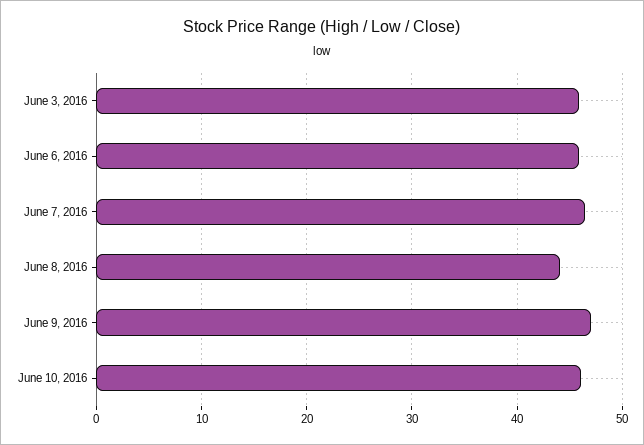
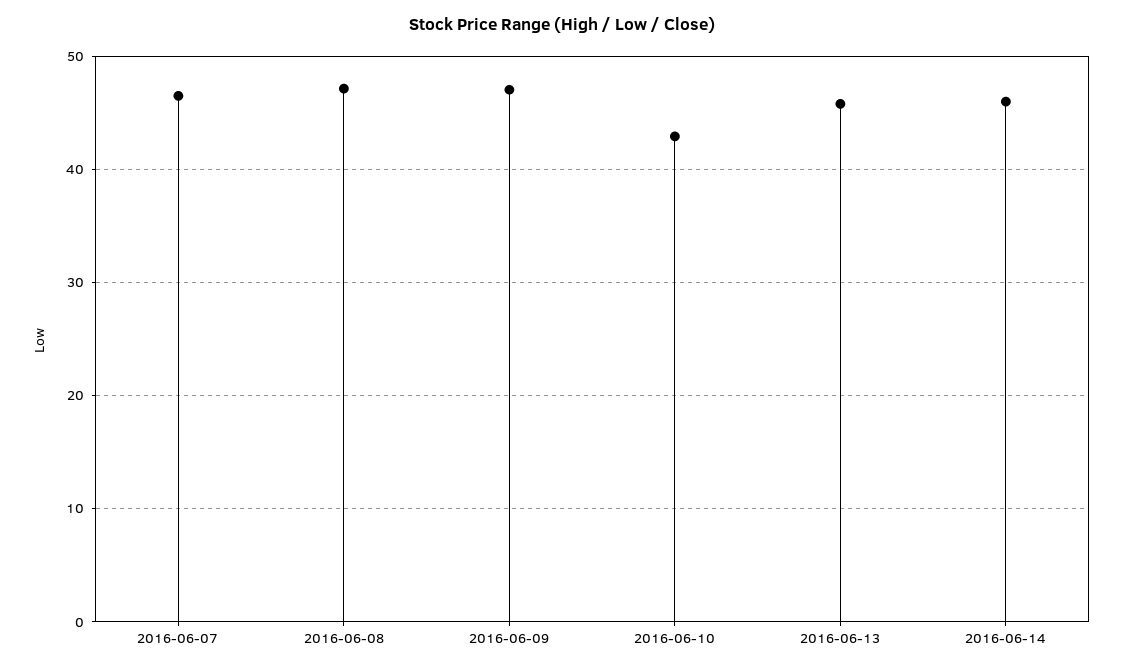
June 3, 2016: 46 -> none
June 6, 2016: 46 -> none
June 8, 2016: 44 -> 47
June 10, 2016: 46 -> 43
2016-06-13: none -> 46
2016-06-14: none -> 46

